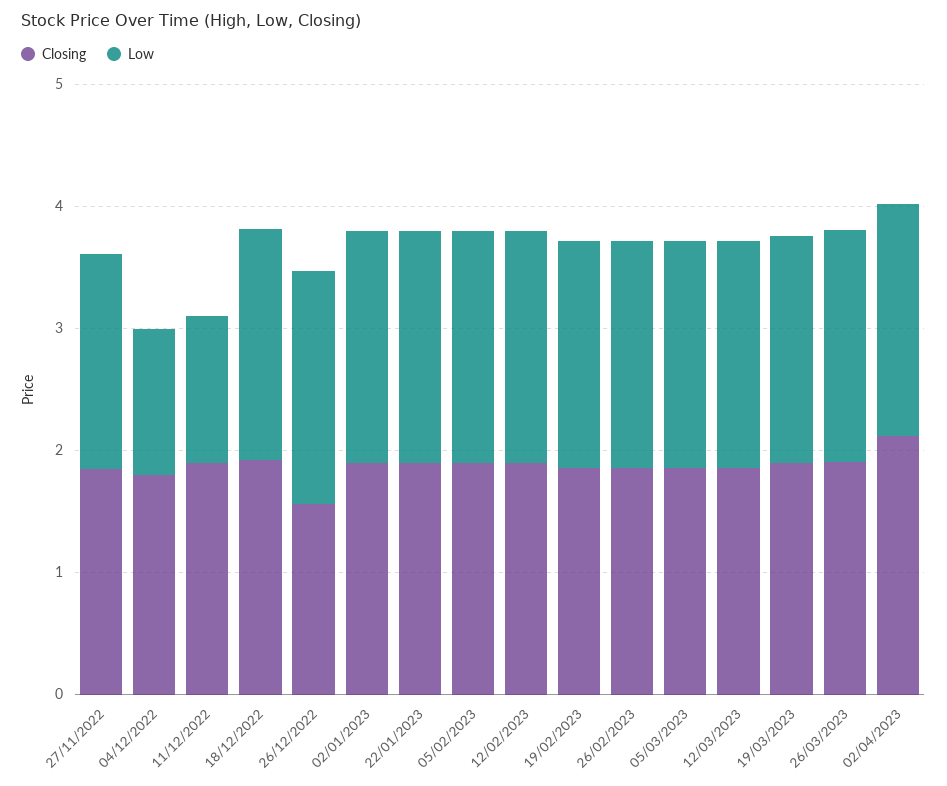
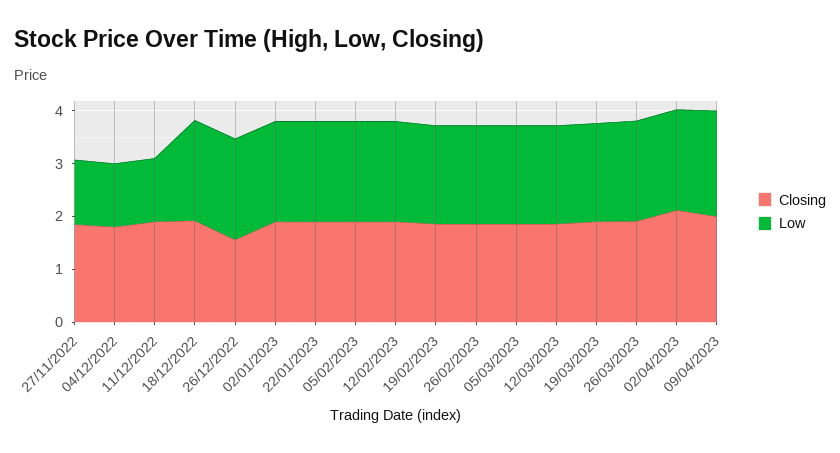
Low, 27/11/2022: 1.8 -> 1.2
Closing, 09/04/2023: none -> 2
Low, 09/04/2023: none -> 2

